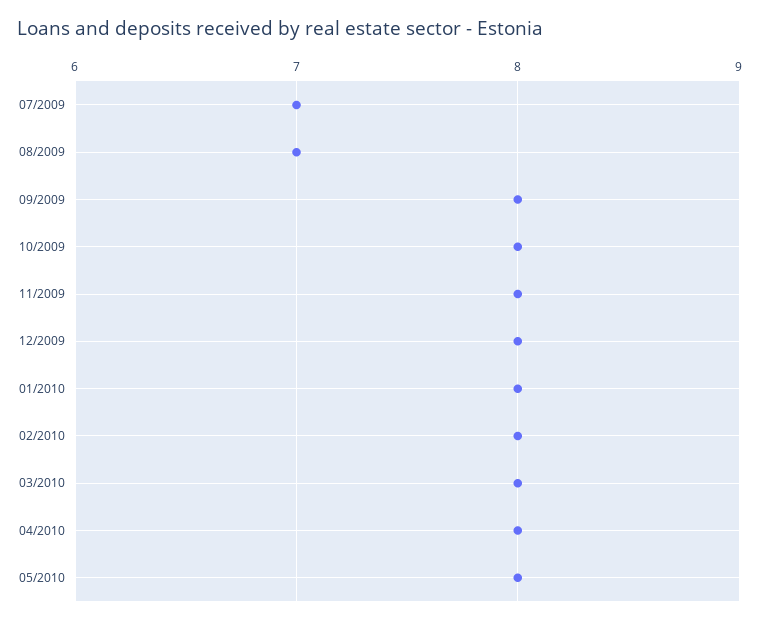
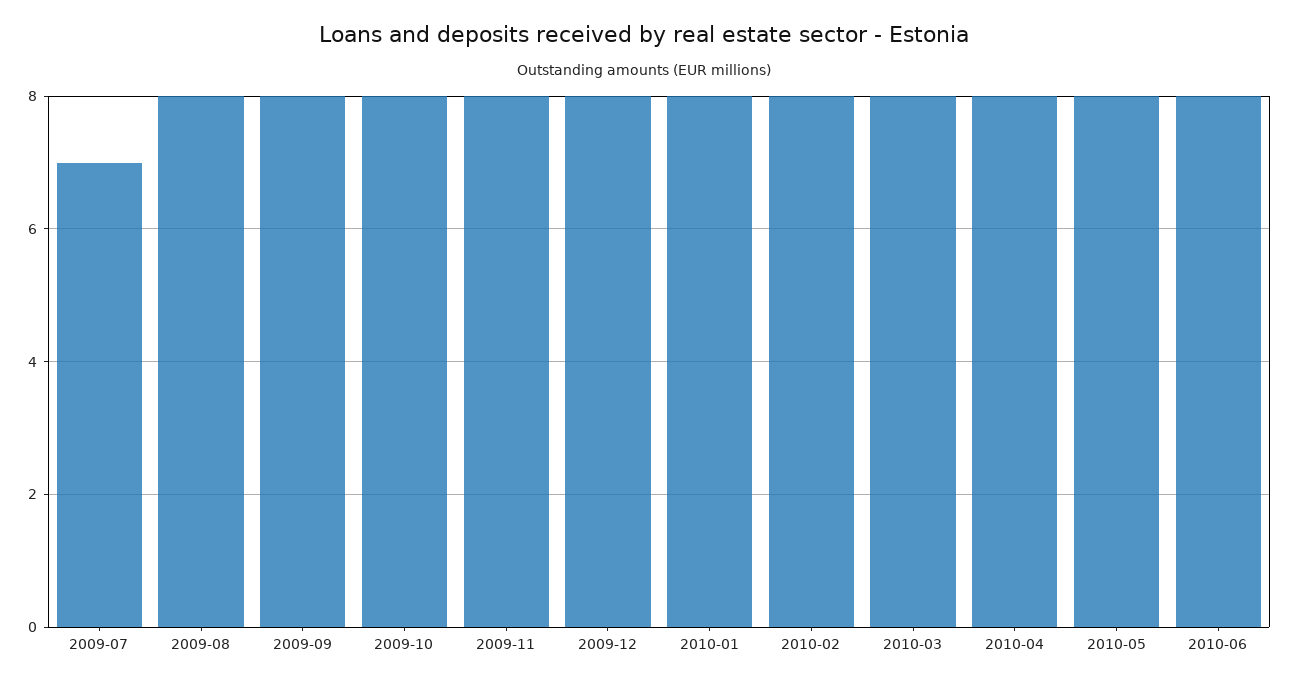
08/2009: 7 -> 8
2010-06: none -> 8

